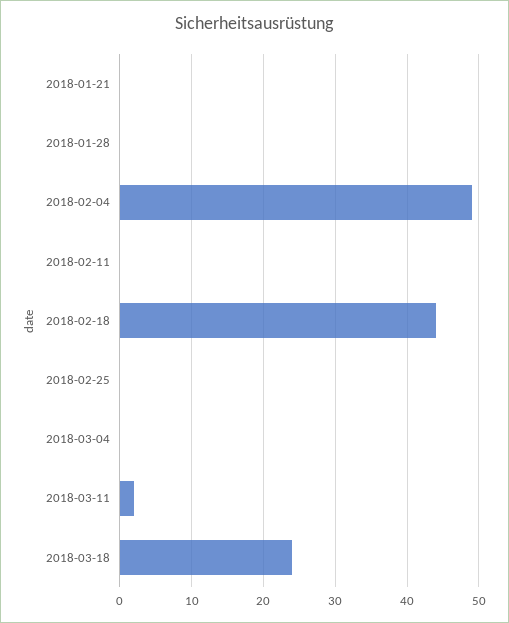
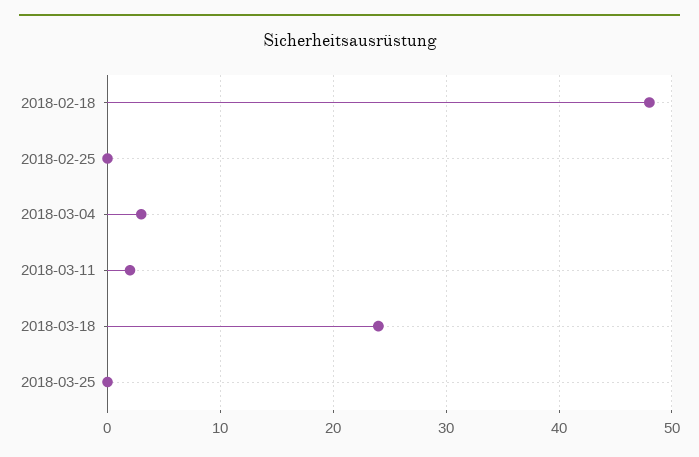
2018-01-21: 0 -> none
2018-01-28: 0 -> none
2018-02-04: 49 -> none
2018-02-11: 0 -> none
2018-02-18: 44 -> 48
2018-03-04: 0 -> 3
2018-03-25: none -> 0

